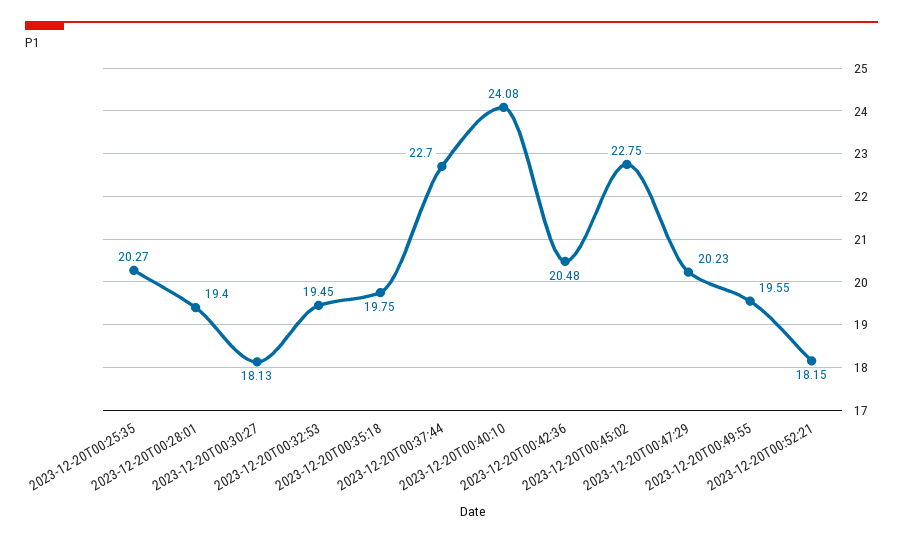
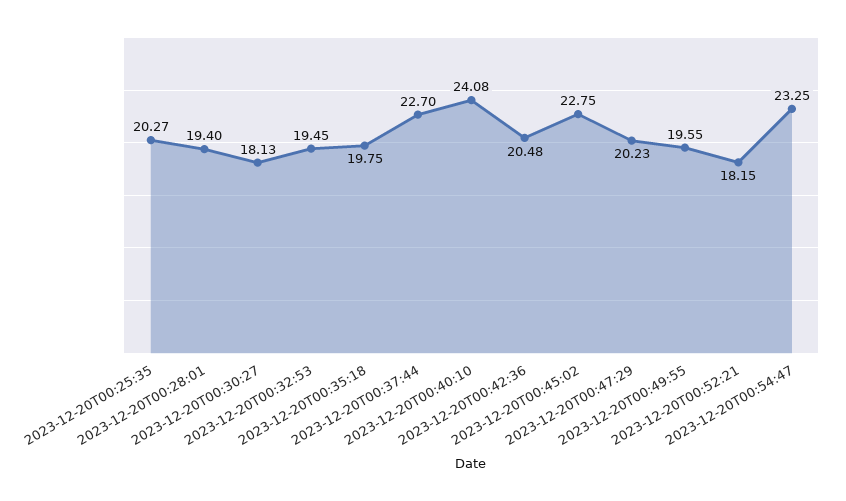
2023-12-20T00:54:47: none -> 23.25

